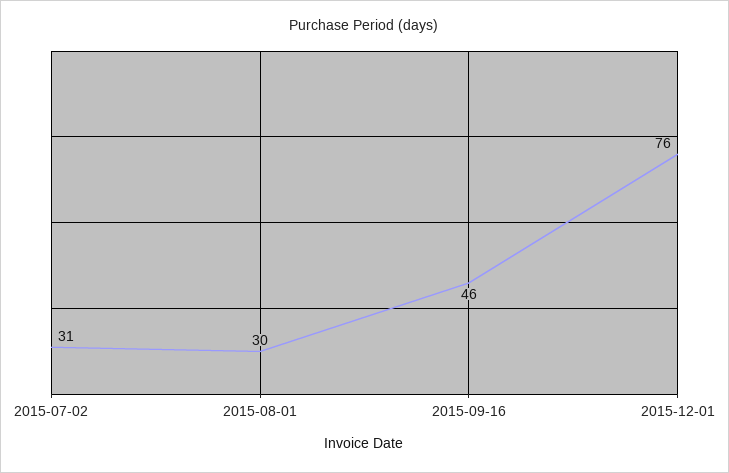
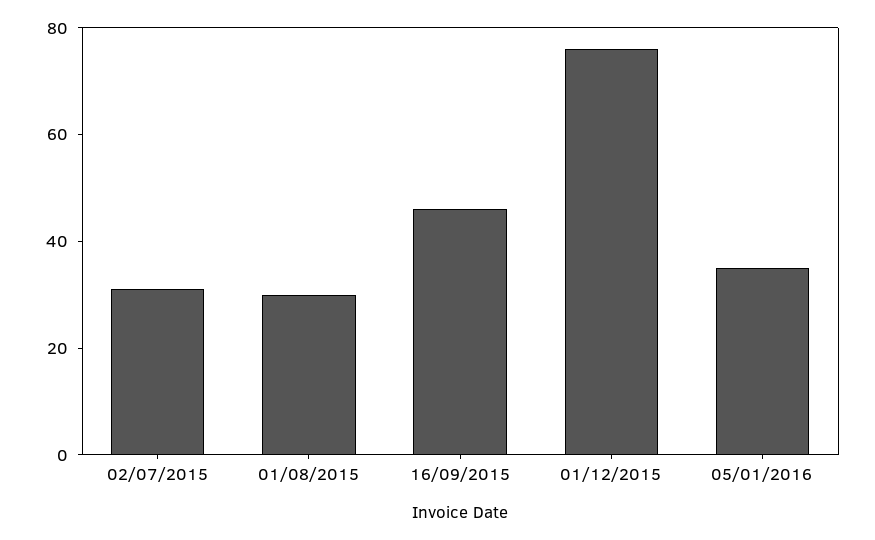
05/01/2016: none -> 35

